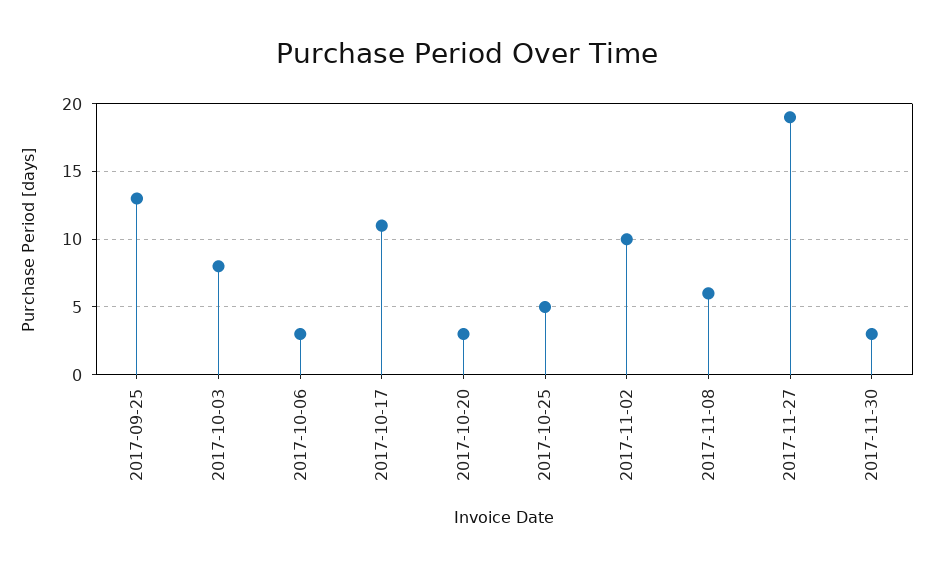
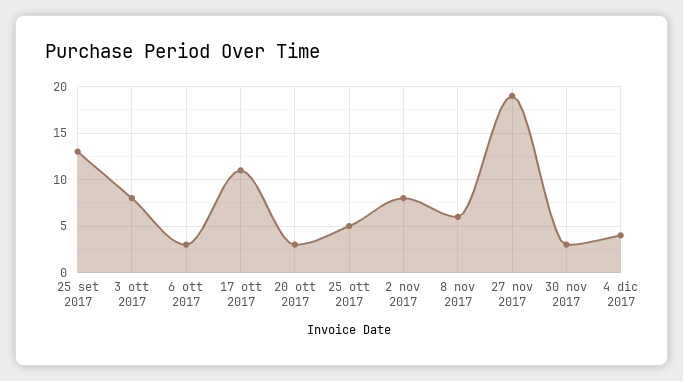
2017-11-02: 10 -> 8
4 dic 2017: none -> 4

